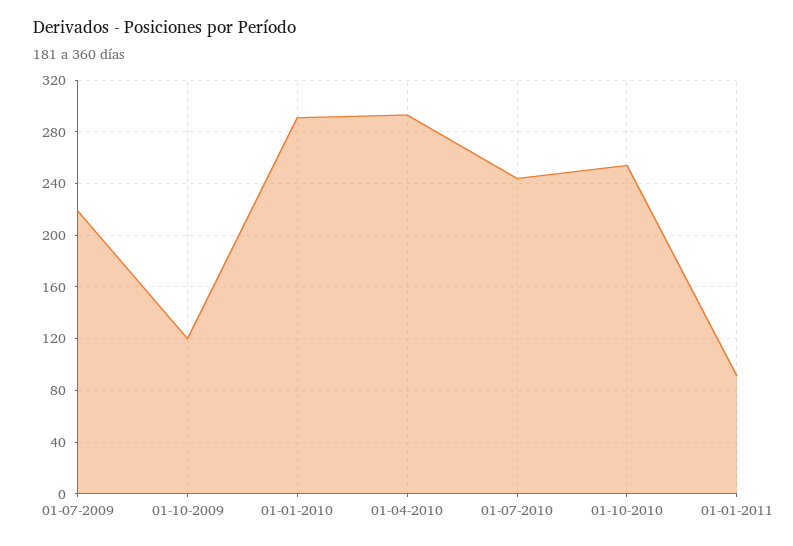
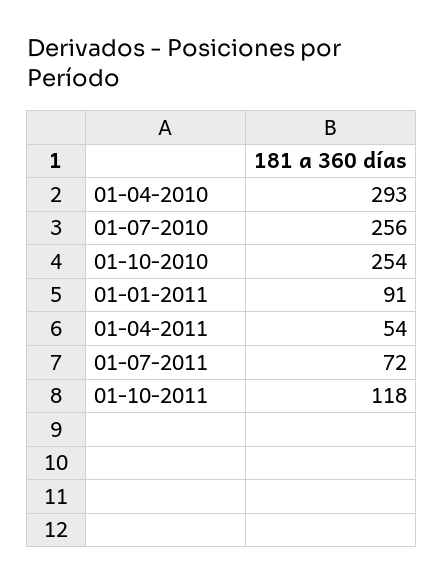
01-07-2009: 220 -> none
01-10-2009: 120 -> none
01-01-2010: 290 -> none
01-07-2010: 245 -> 256
01-04-2011: none -> 54
01-07-2011: none -> 72
01-10-2011: none -> 118

